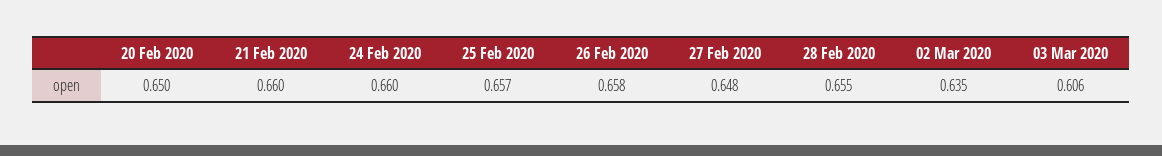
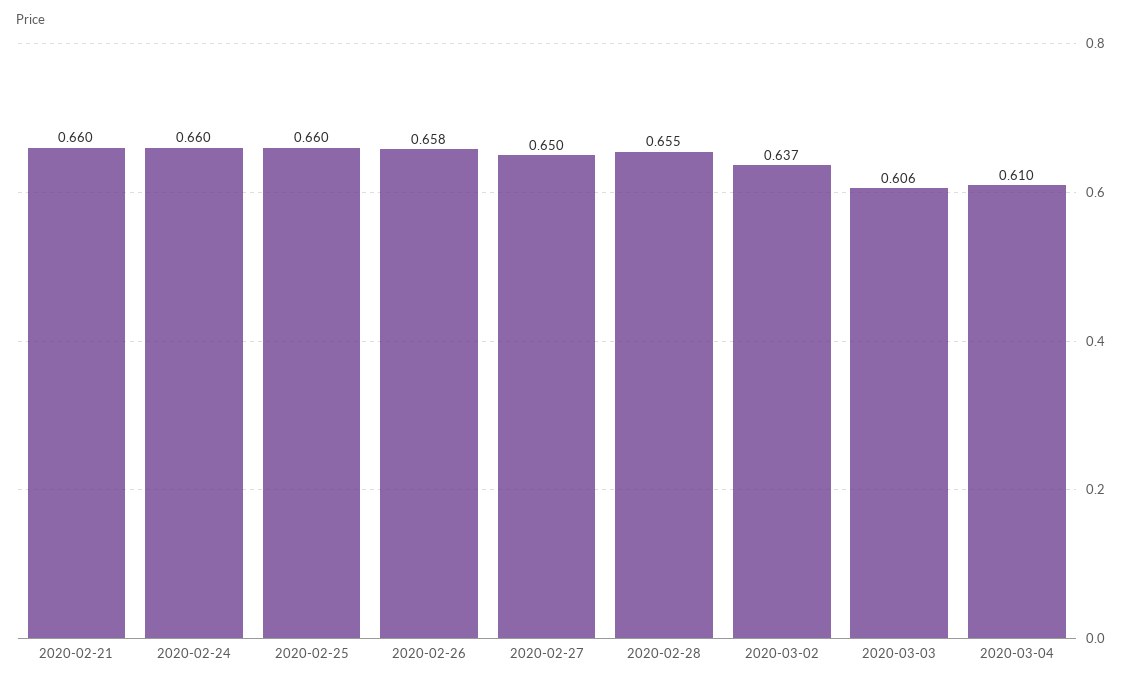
20 Feb 2020: 0.65 -> none
25 Feb 2020: 0.657 -> 0.66
27 Feb 2020: 0.648 -> 0.65
02 Mar 2020: 0.635 -> 0.637
2020-03-04: none -> 0.61

